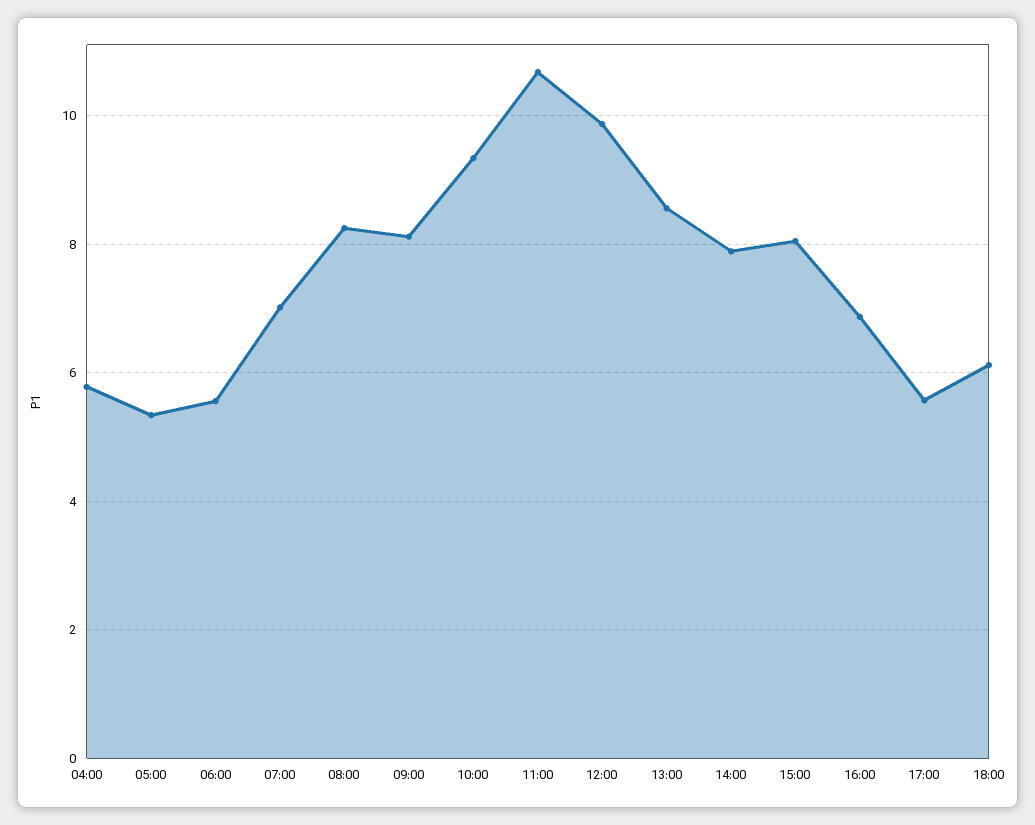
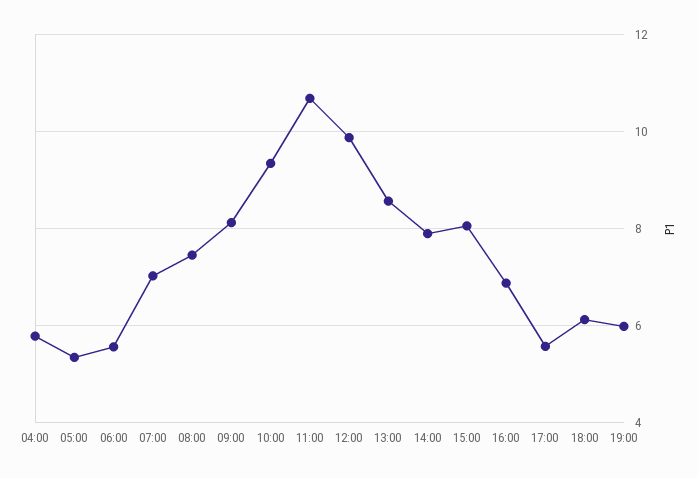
08:00: 8.2 -> 7.4
19:00: none -> 6

